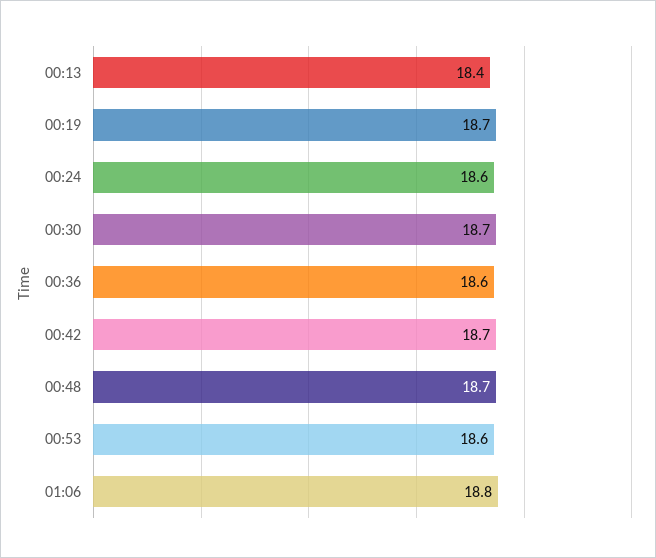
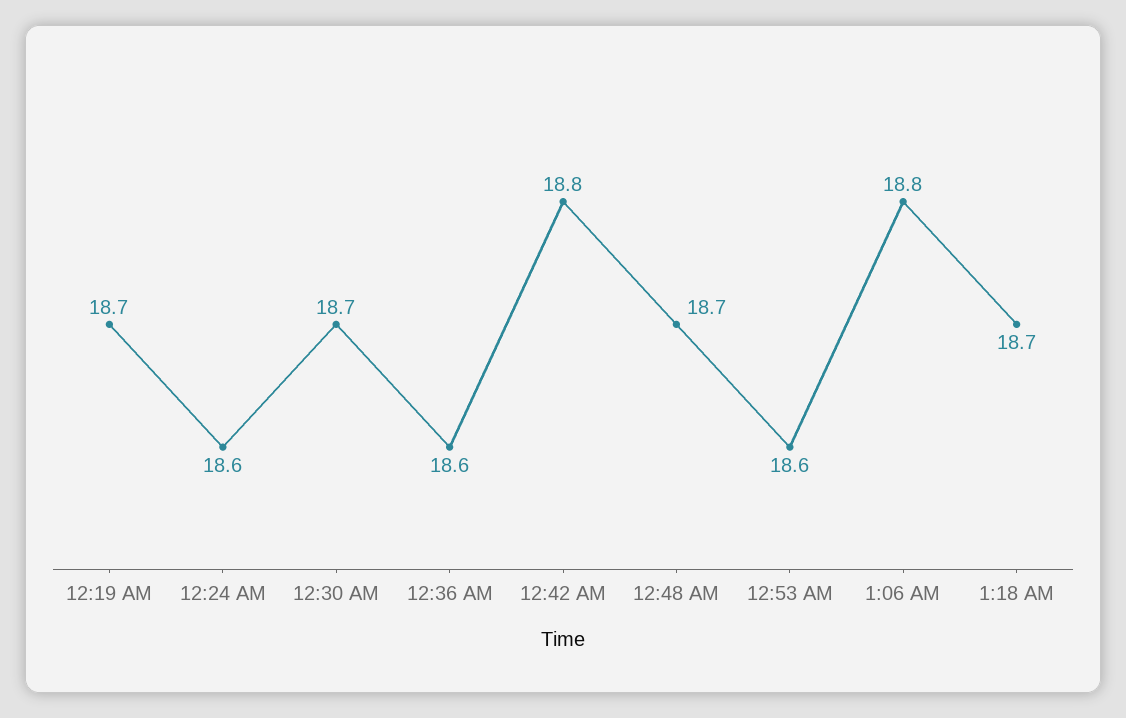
00:13: 18.4 -> none
00:42: 18.7 -> 18.8
1:18 AM: none -> 18.7

